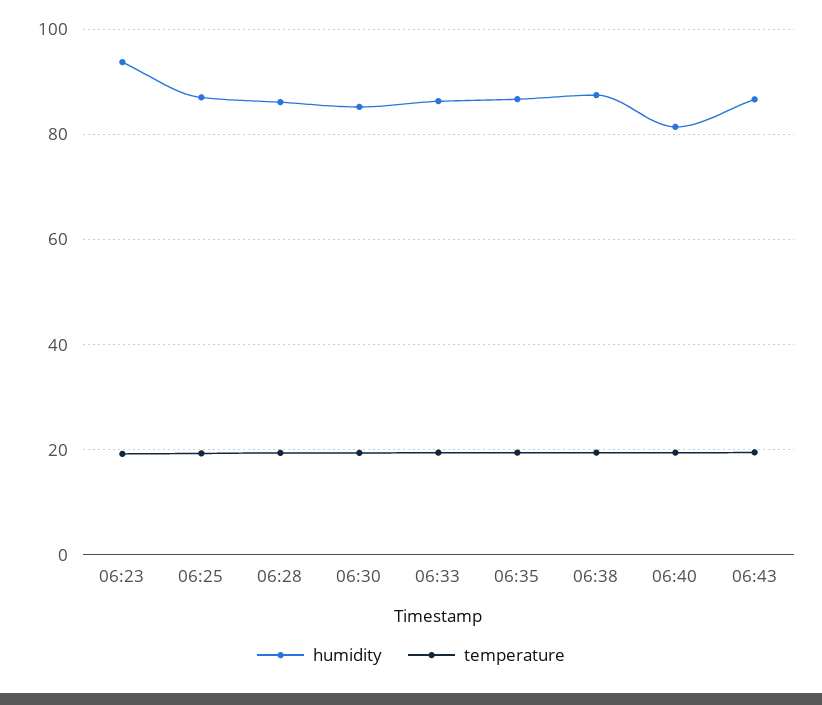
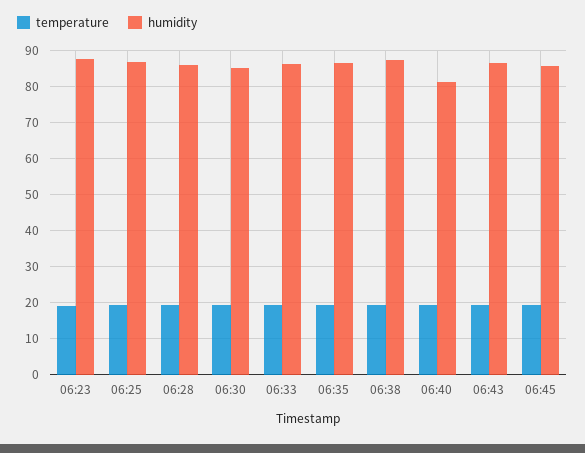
humidity, 06:23: 94 -> 88
temperature, 06:45: none -> 20
humidity, 06:45: none -> 86

